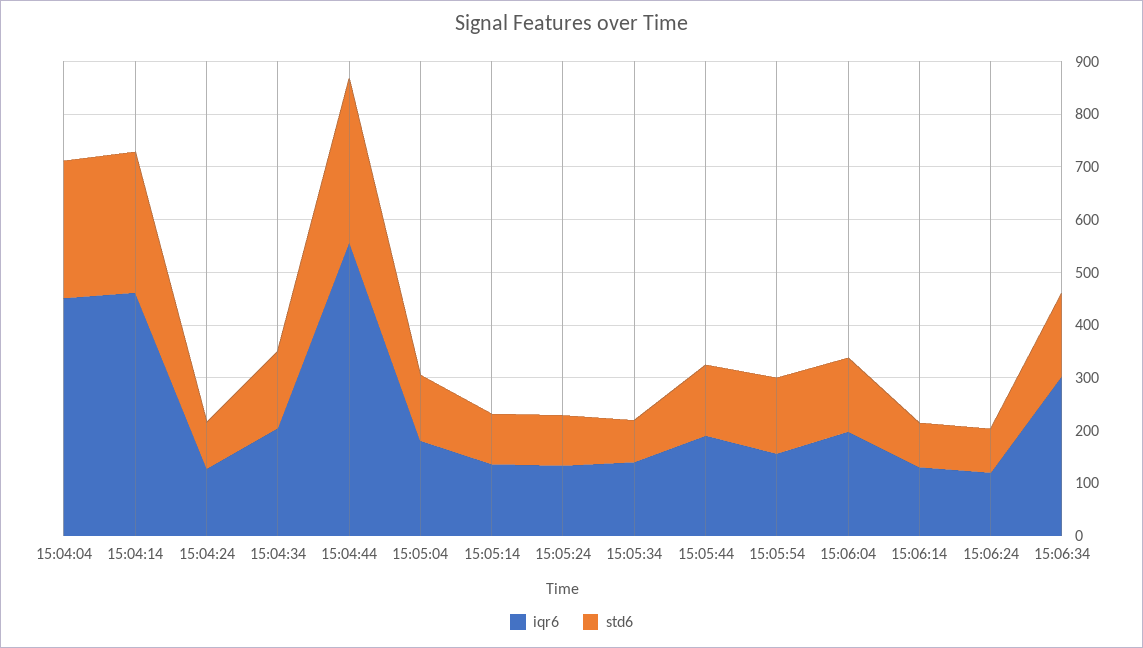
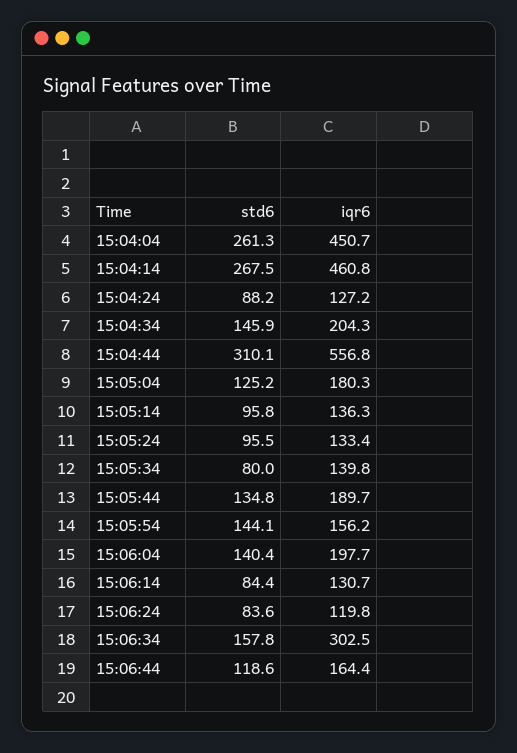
std6, 15:06:44: none -> 118.6
iqr6, 15:06:44: none -> 164.4

